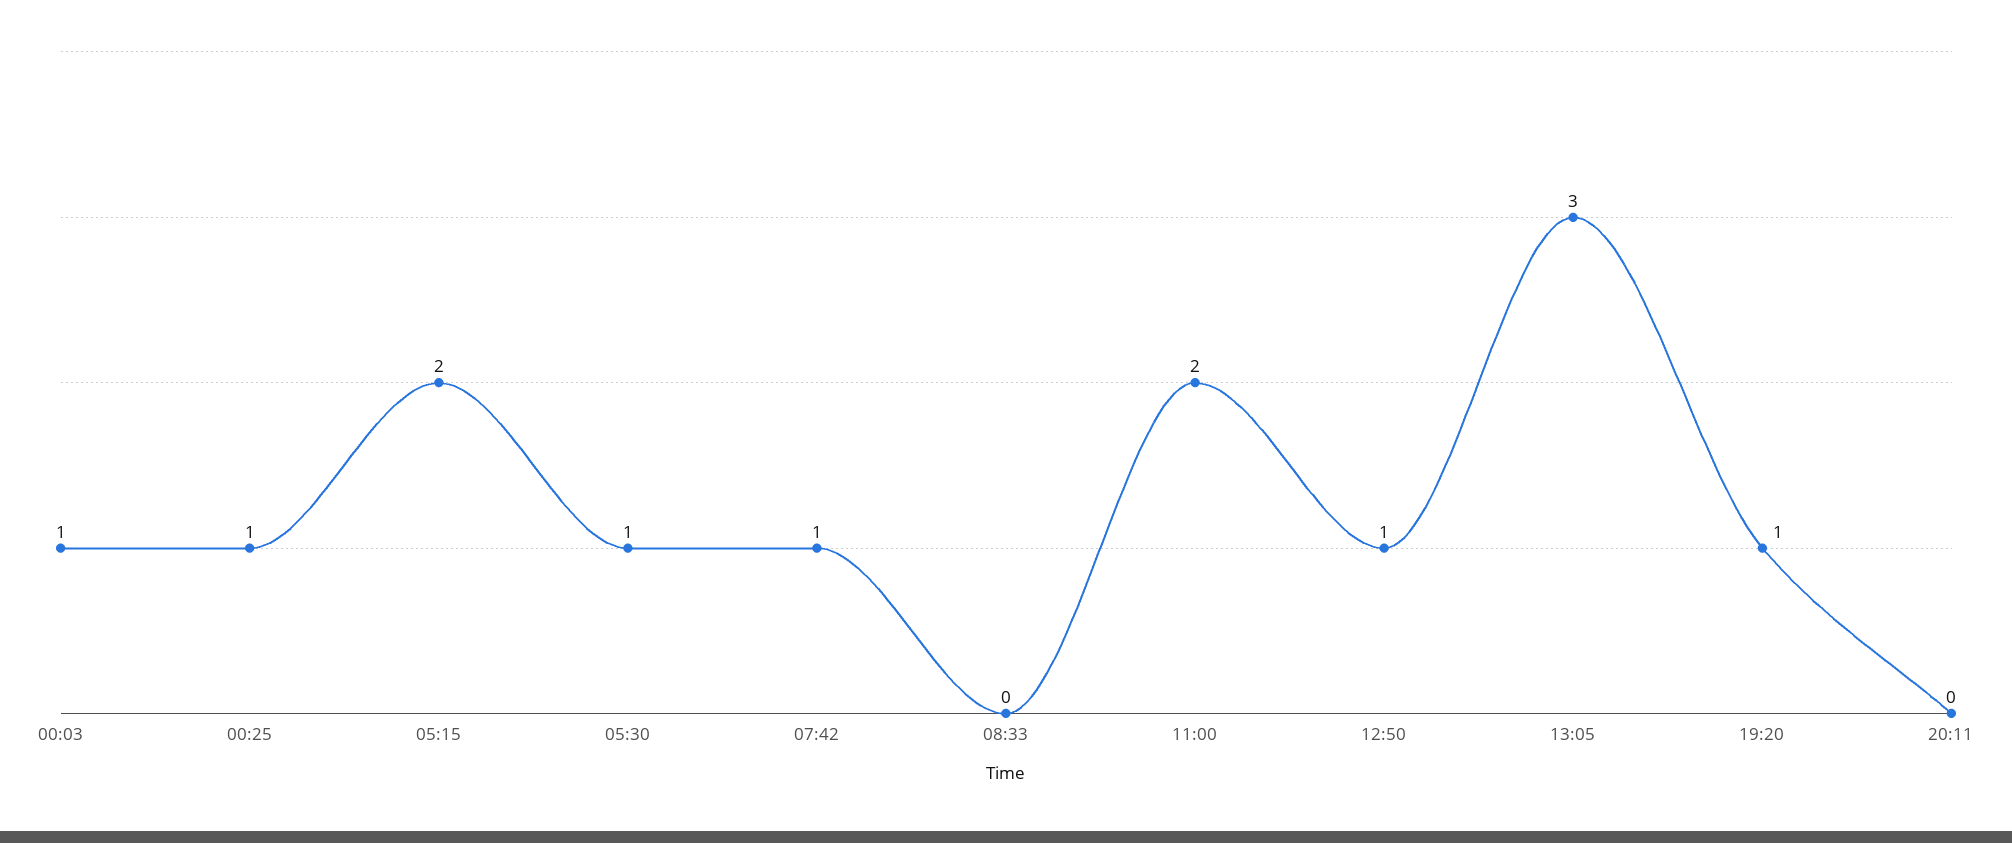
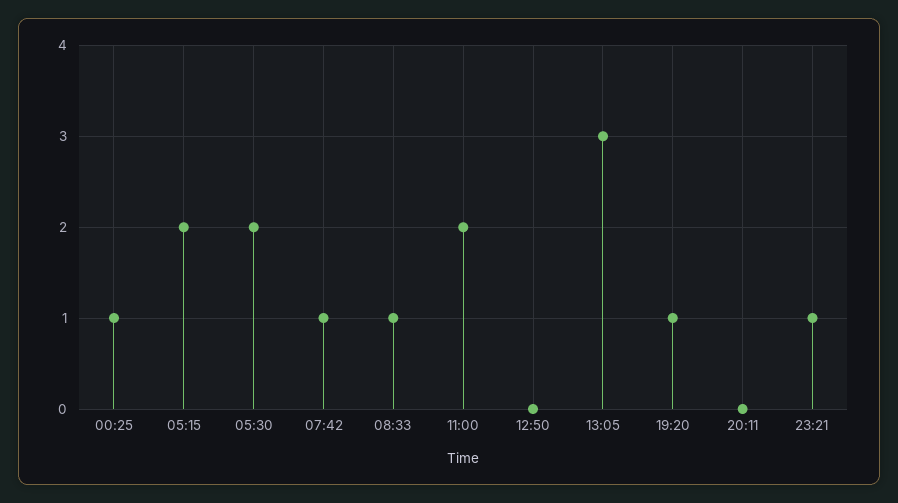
00:03: 1 -> none
05:30: 1 -> 2
08:33: 0 -> 1
12:50: 1 -> 0
23:21: none -> 1

